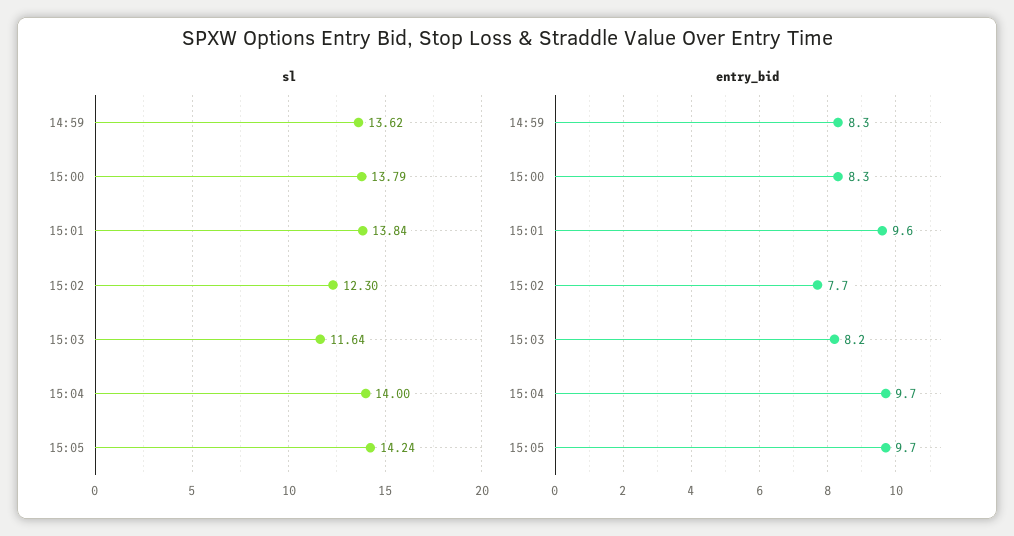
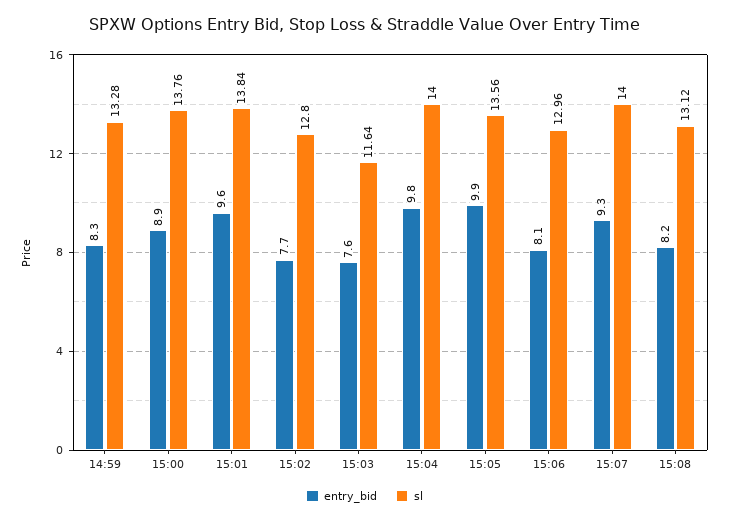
sl, 14:59: 13.62 -> 13.28
sl, 15:00: 13.79 -> 13.76
sl, 15:02: 12.3 -> 12.8
sl, 15:05: 14.24 -> 13.56
entry_bid, 15:00: 8.3 -> 8.9
entry_bid, 15:03: 8.2 -> 7.6
entry_bid, 15:04: 9.7 -> 9.8
entry_bid, 15:05: 9.7 -> 9.9
entry_bid, 15:06: none -> 8.1
sl, 15:06: none -> 12.96
entry_bid, 15:07: none -> 9.3
sl, 15:07: none -> 14
entry_bid, 15:08: none -> 8.2
sl, 15:08: none -> 13.12

